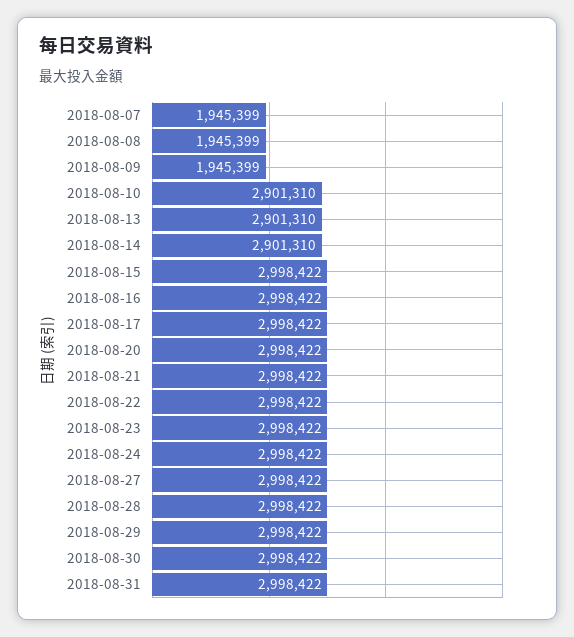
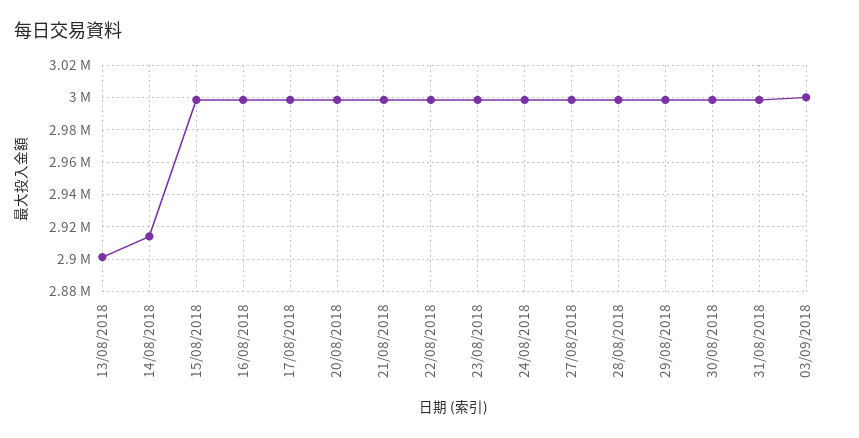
2018-08-07: 1945399 -> none
2018-08-08: 1945399 -> none
2018-08-09: 1945399 -> none
2018-08-10: 2901310 -> none
2018-08-14: 2901310 -> 2915000
03/09/2018: none -> 3000000

